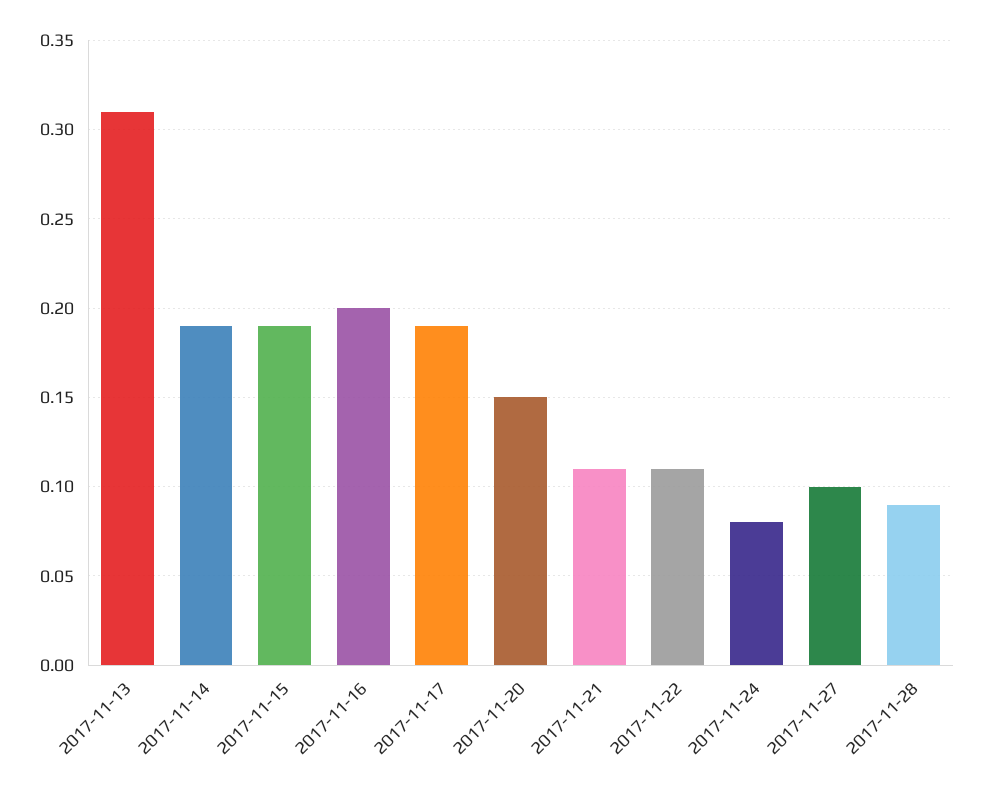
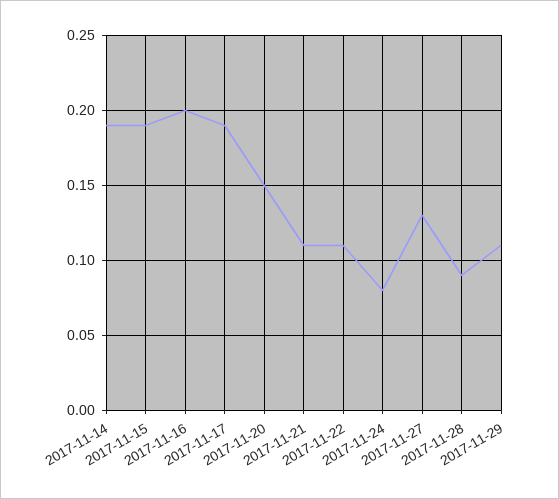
2017-11-13: 0.31 -> none
2017-11-27: 0.1 -> 0.13
2017-11-29: none -> 0.11

